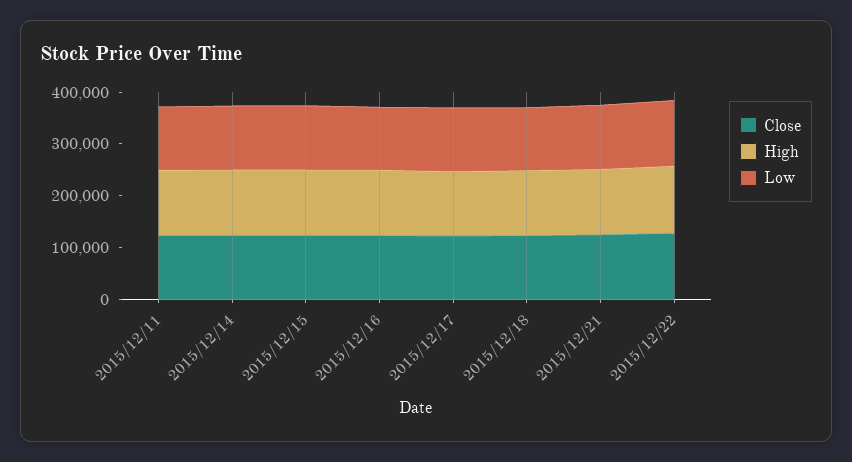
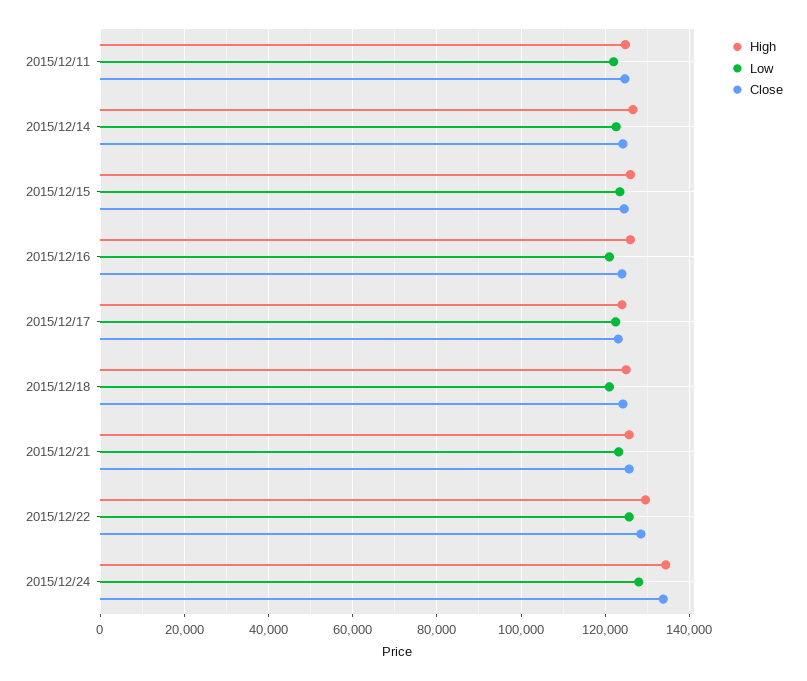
High, 2015/12/24: none -> 134000
Low, 2015/12/24: none -> 128000
Close, 2015/12/24: none -> 134000

